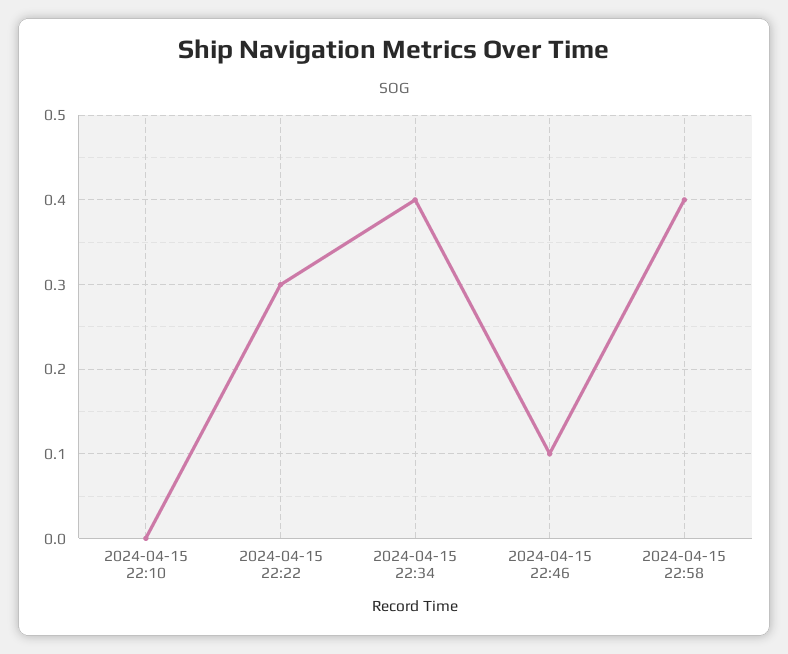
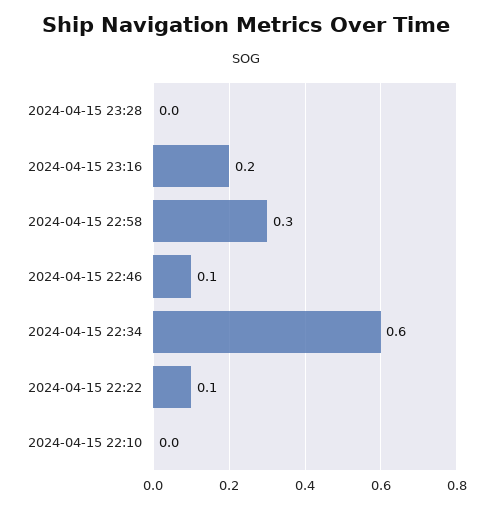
2024-04-15 22:22: 0.3 -> 0.1
2024-04-15 22:34: 0.4 -> 0.6
2024-04-15 22:58: 0.4 -> 0.3
2024-04-15 23:28: none -> 0
2024-04-15 23:16: none -> 0.2

